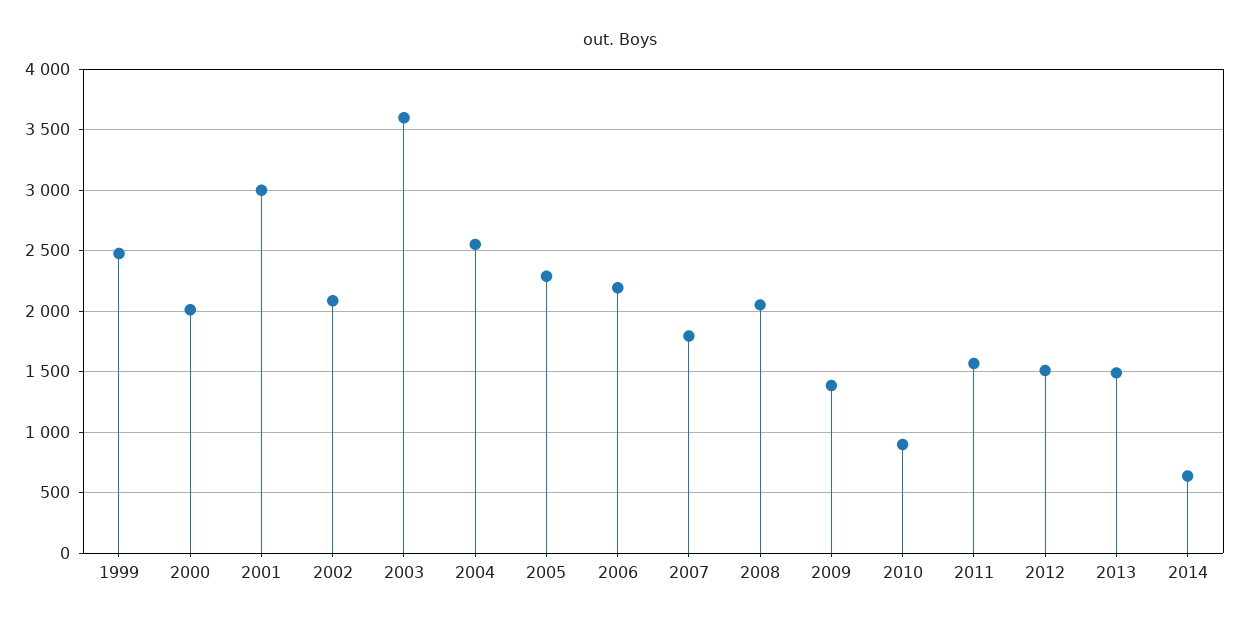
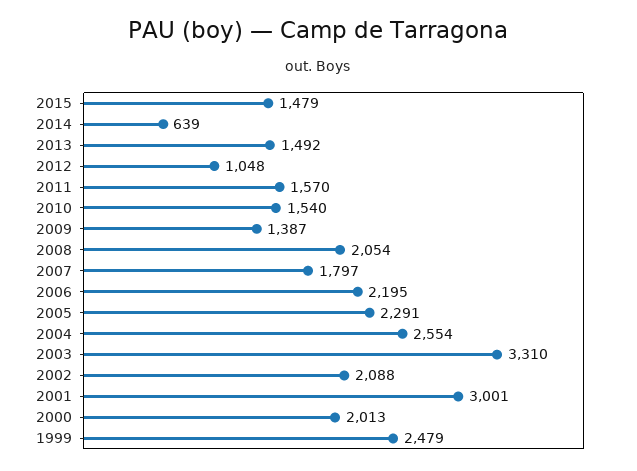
2003: 3600 -> 3310
2010: 900 -> 1540
2012: 1500 -> 1048
2015: none -> 1479

